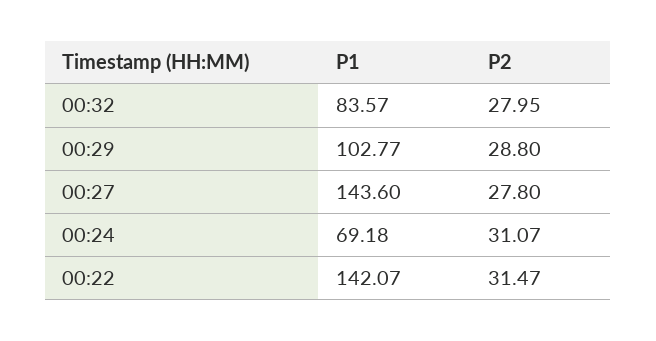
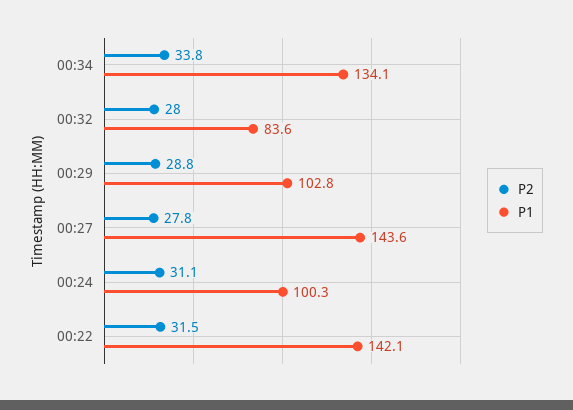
P1, 00:24: 69.18 -> 100.3
P2, 00:34: none -> 33.8
P1, 00:34: none -> 134.1

